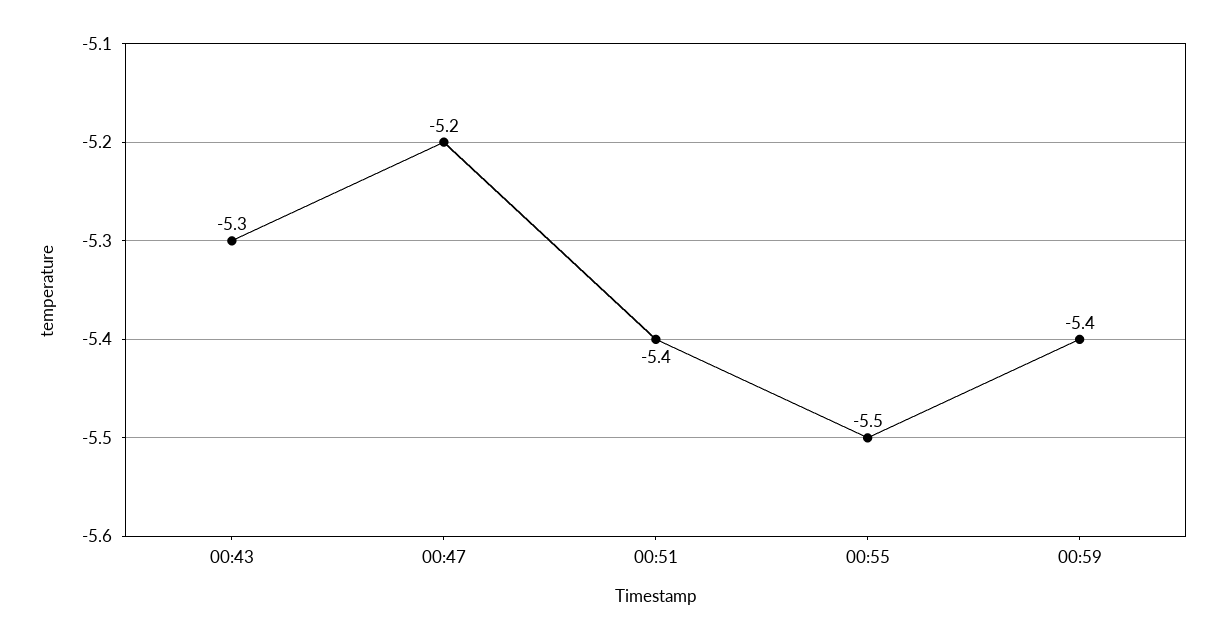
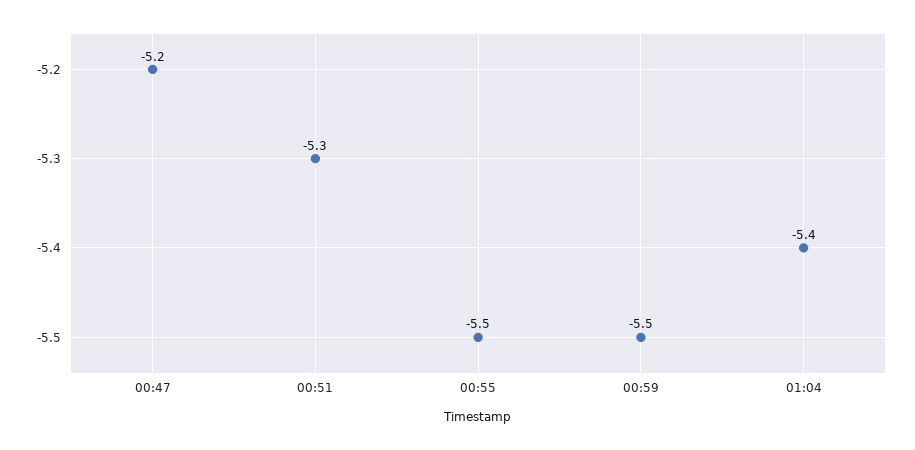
00:43: -5.3 -> none
00:51: -5.4 -> -5.3
00:59: -5.4 -> -5.5
01:04: none -> -5.4

